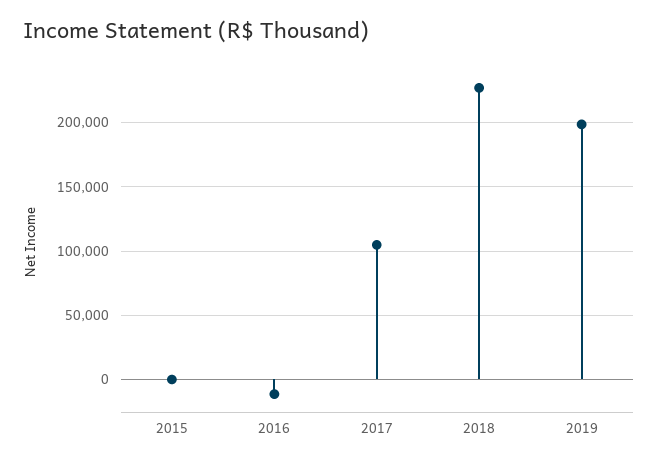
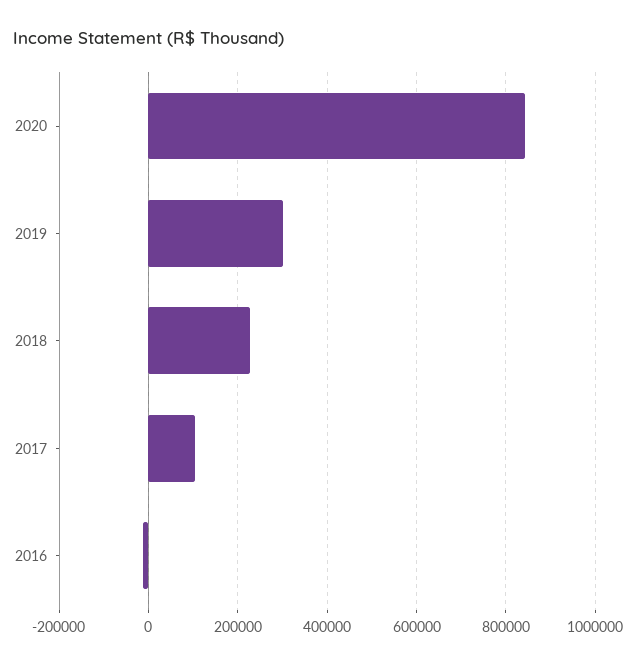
2015: 0 -> none
2019: 200000 -> 300000
2020: none -> 840000

